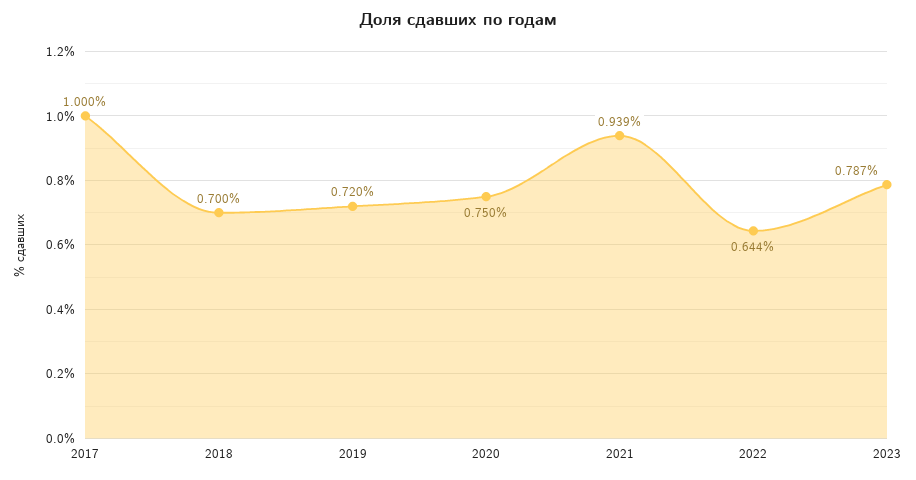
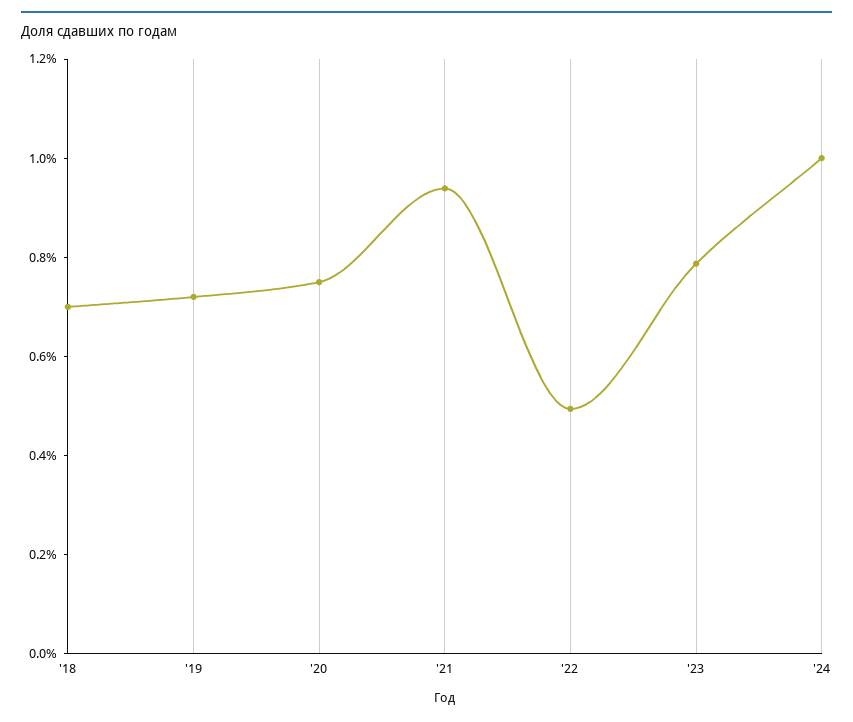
2017: 1 -> none
2022: 0.644 -> 0.5
'24: none -> 1

